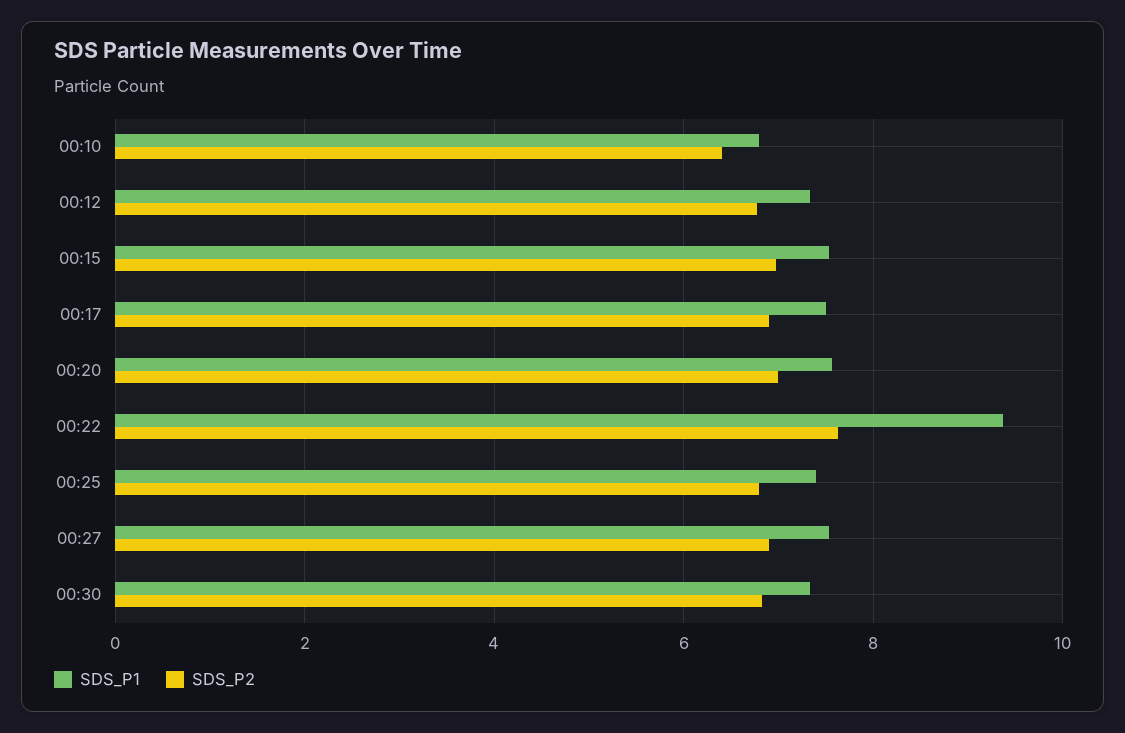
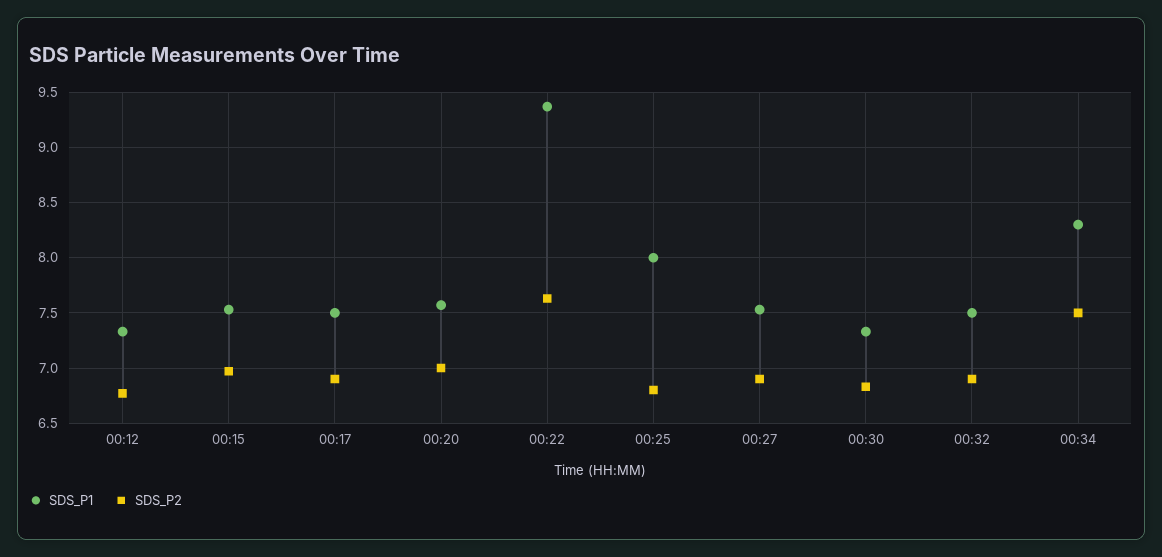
SDS_P1, 00:10: 6.8 -> none
SDS_P2, 00:10: 6.4 -> none
SDS_P1, 00:25: 7.4 -> 8
SDS_P1, 00:32: none -> 7.5
SDS_P2, 00:32: none -> 6.9
SDS_P1, 00:34: none -> 8.3
SDS_P2, 00:34: none -> 7.5

